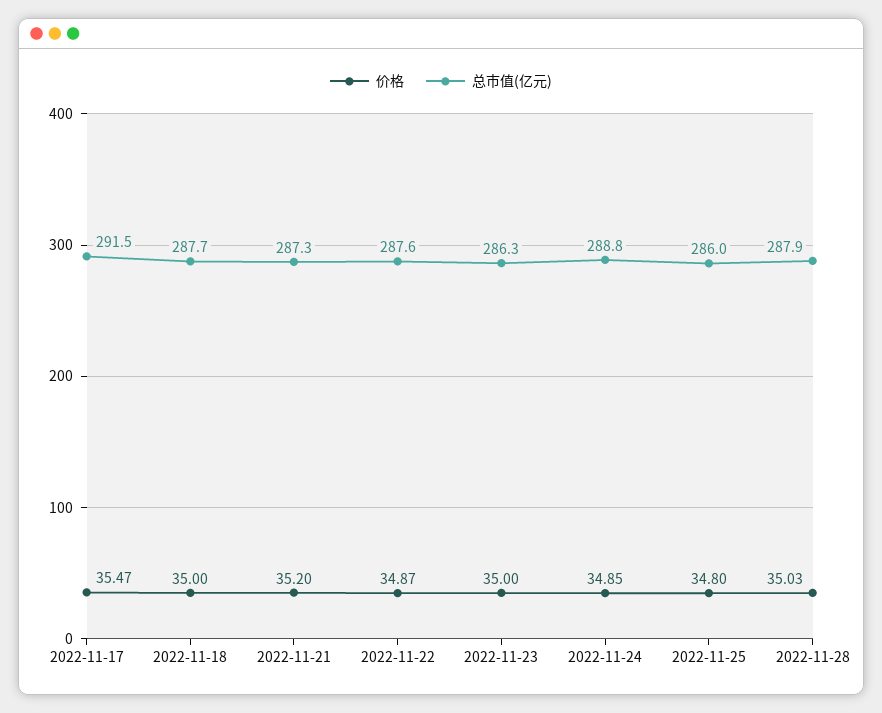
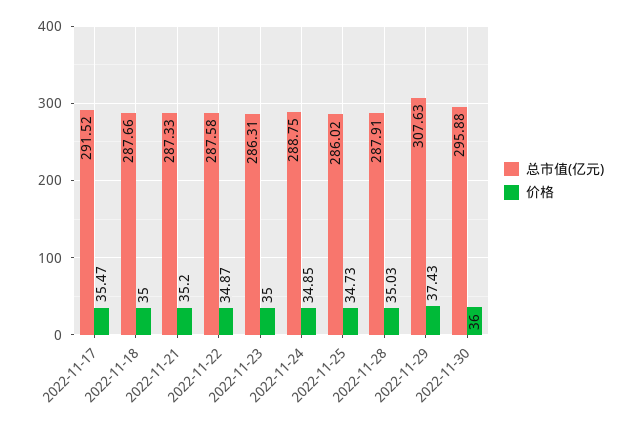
价格, 2022-11-25: 34.8 -> 34.73
总市值(亿元), 2022-11-29: none -> 307.63
价格, 2022-11-29: none -> 37.43
总市值(亿元), 2022-11-30: none -> 295.88
价格, 2022-11-30: none -> 36

